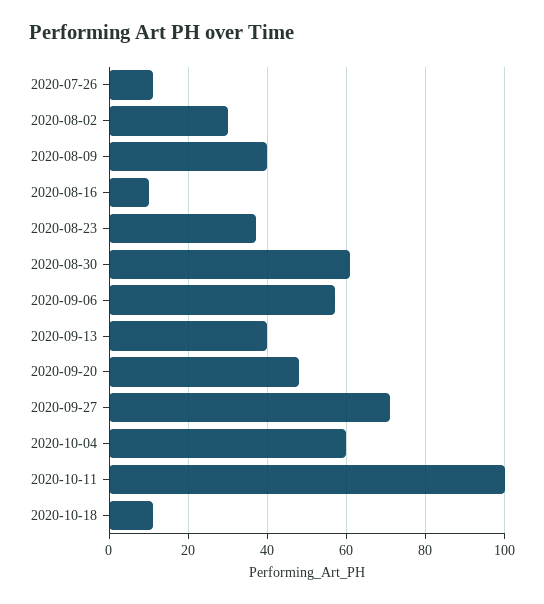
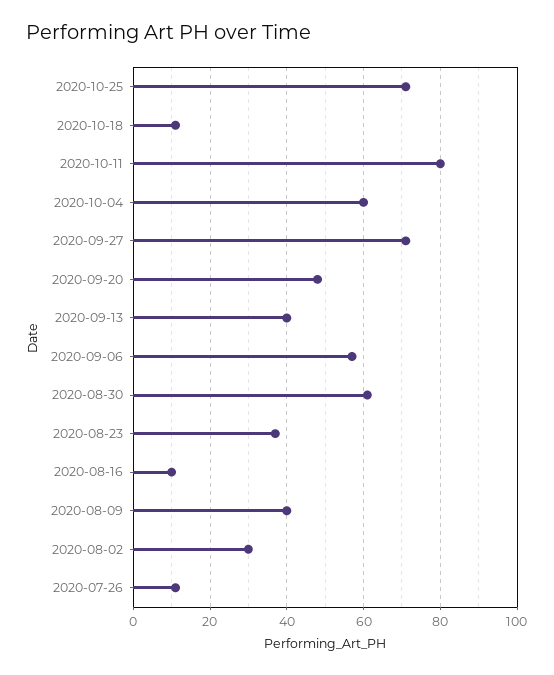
2020-10-11: 100 -> 80
2020-10-25: none -> 70

